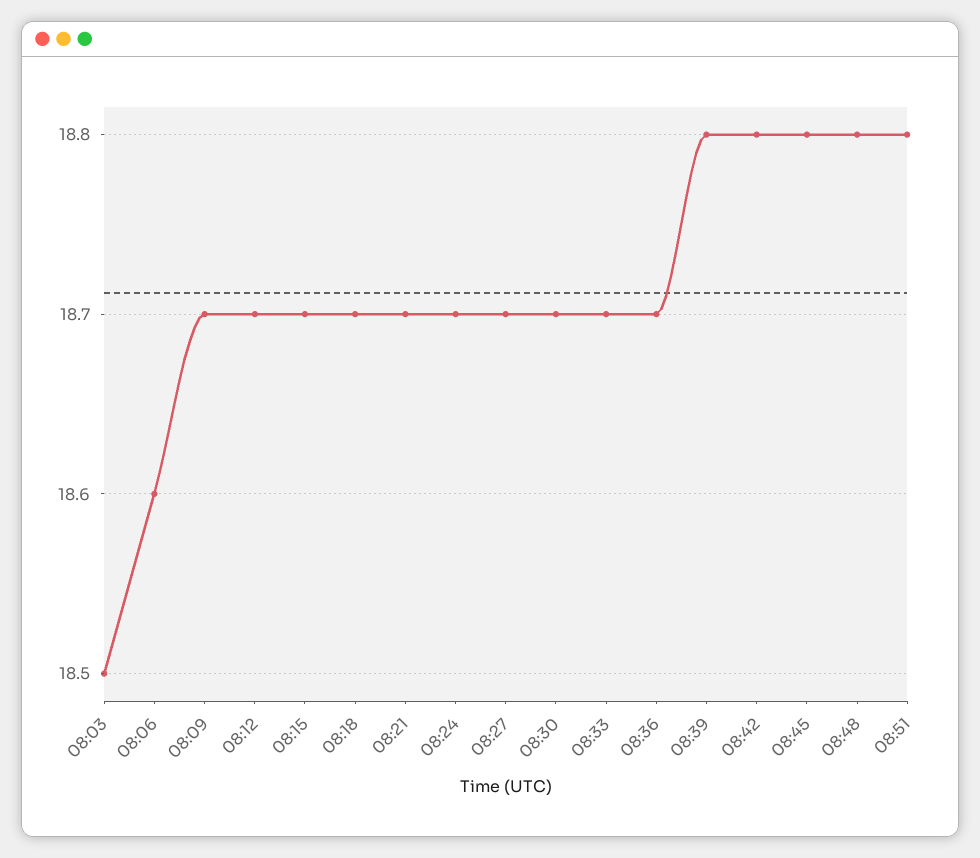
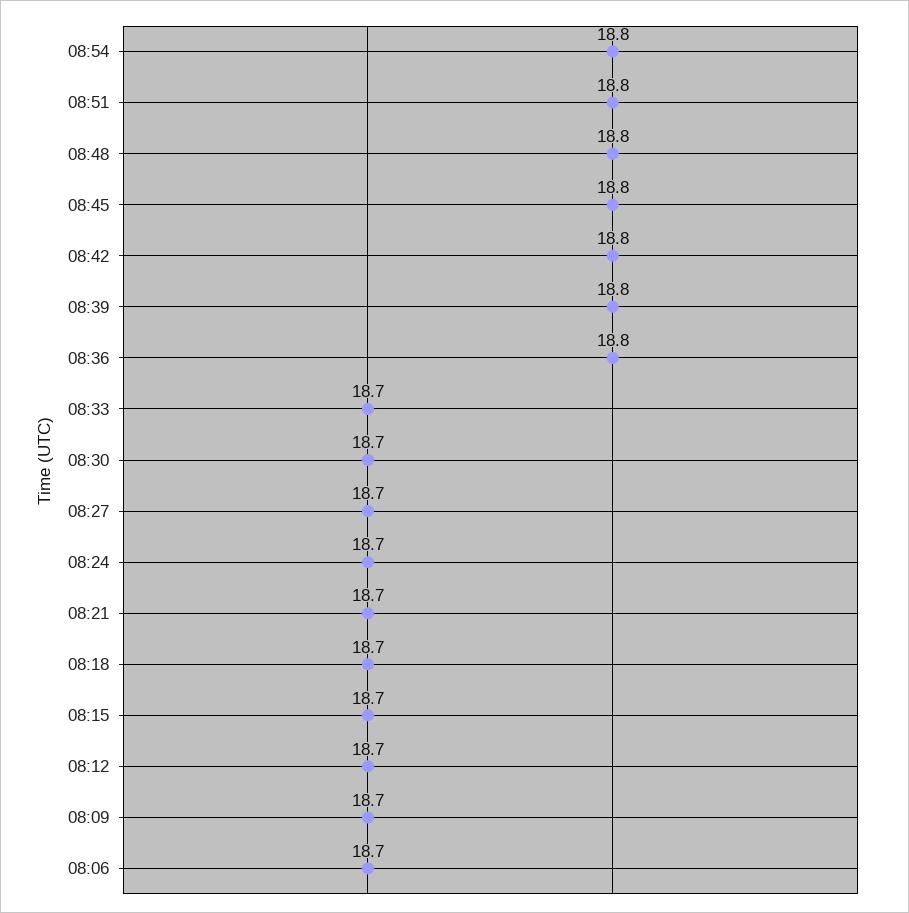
08:03: 18.5 -> none
08:06: 18.6 -> 18.7
08:36: 18.7 -> 18.8
08:54: none -> 18.8

